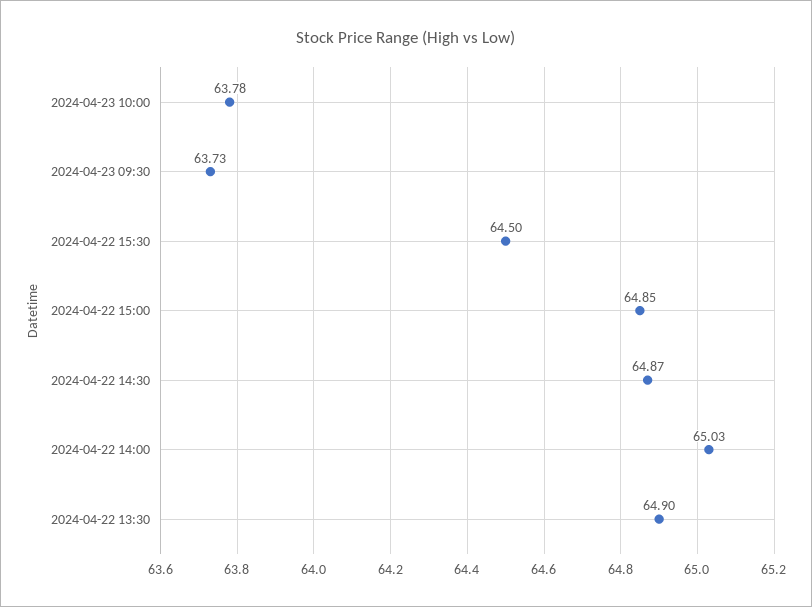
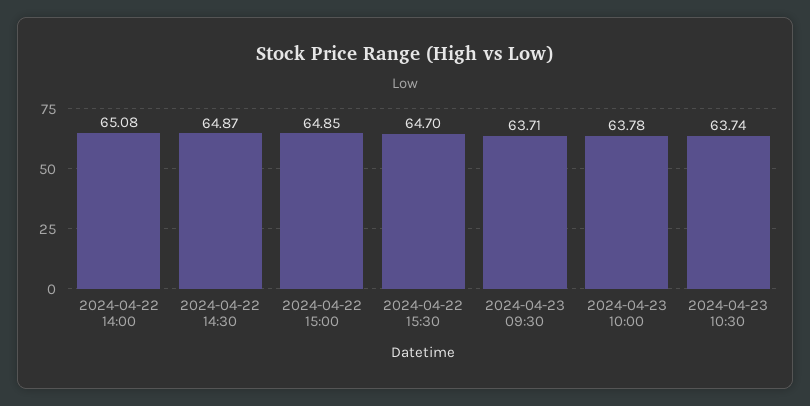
2024-04-23 09:30: 63.73 -> 63.71
2024-04-22 15:30: 64.5 -> 64.7
2024-04-22 14:00: 65.03 -> 65.08
2024-04-22 13:30: 64.9 -> none
2024-04-23 10:30: none -> 63.74

